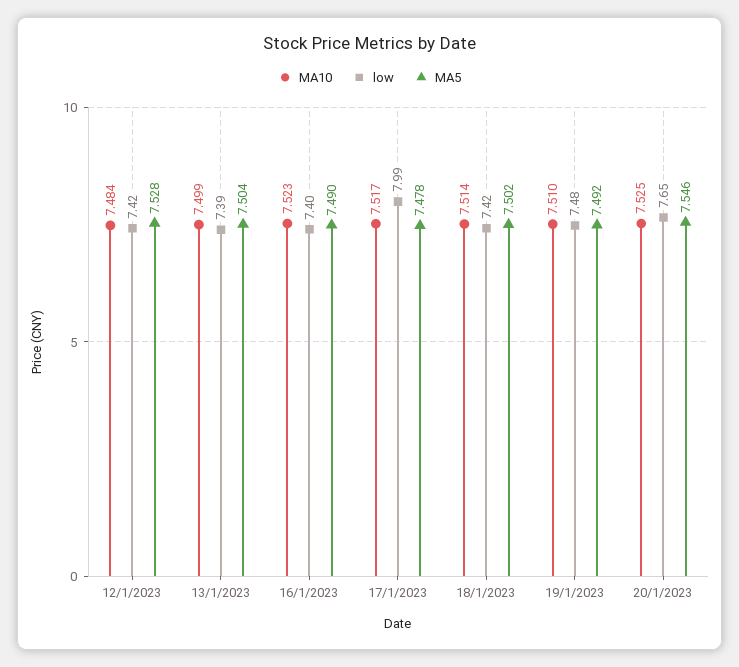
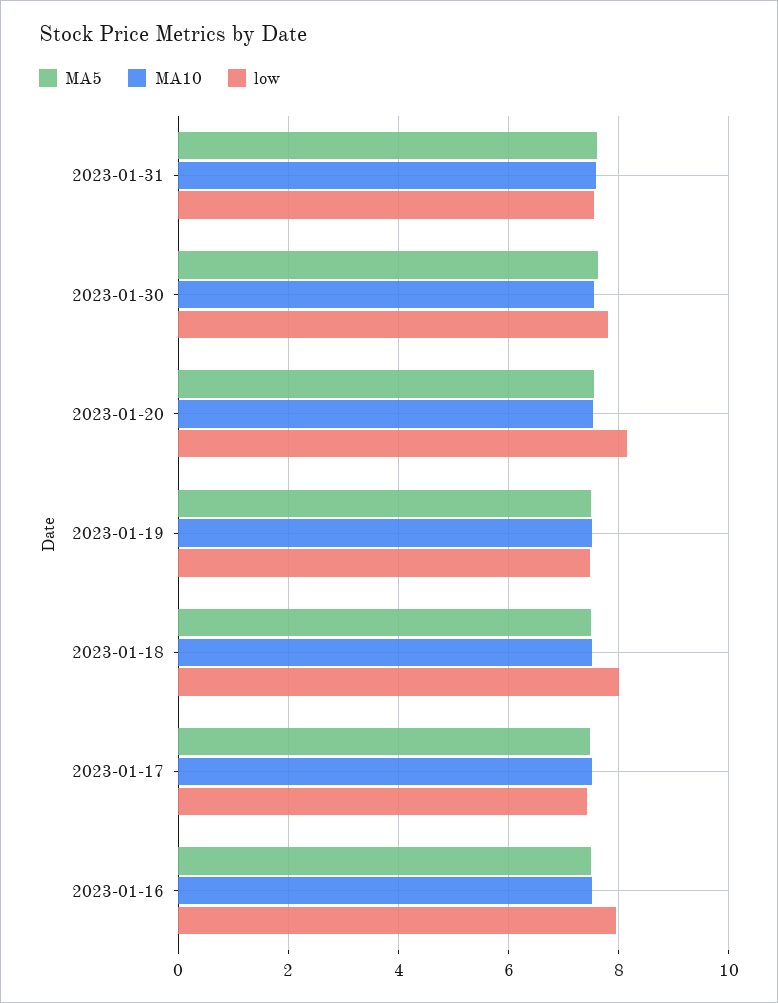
MA10, 12/1/2023: 7.484 -> none
low, 12/1/2023: 7.42 -> none
MA5, 12/1/2023: 7.528 -> none
MA10, 13/1/2023: 7.499 -> none
low, 13/1/2023: 7.39 -> none
MA5, 13/1/2023: 7.504 -> none
low, 16/1/2023: 7.4 -> 8
low, 17/1/2023: 7.99 -> 7.4
low, 18/1/2023: 7.42 -> 8
low, 20/1/2023: 7.65 -> 8.2
MA5, 2023-01-31: none -> 7.6
MA10, 2023-01-31: none -> 7.6
low, 2023-01-31: none -> 7.6
MA5, 2023-01-30: none -> 7.6
MA10, 2023-01-30: none -> 7.6
low, 2023-01-30: none -> 7.8

